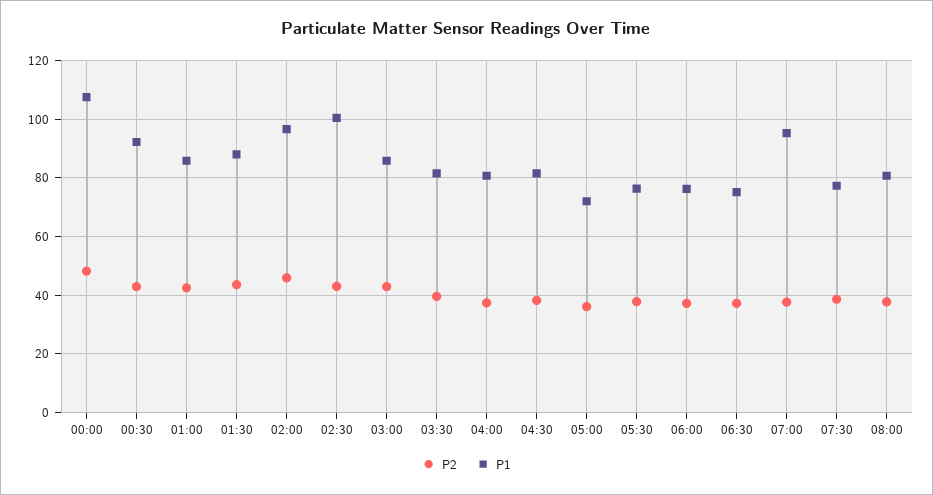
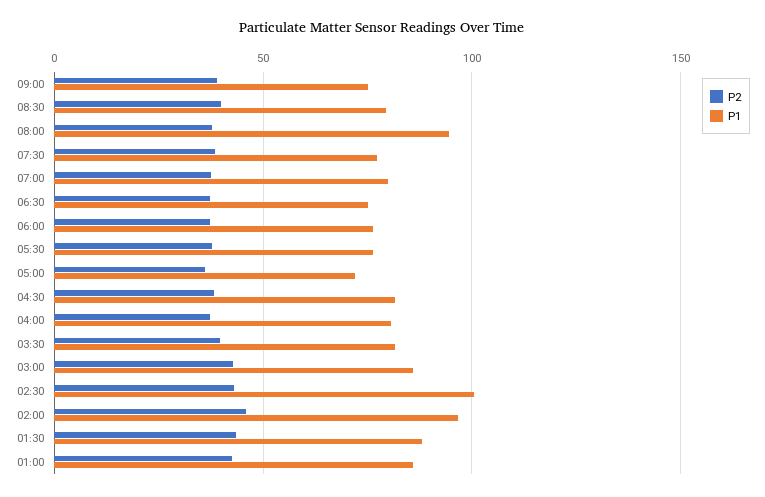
P2, 00:00: 47.5 -> none
P1, 00:00: 107.5 -> none
P2, 00:30: 42.5 -> none
P1, 00:30: 92.5 -> none
P1, 07:00: 95 -> 80
P1, 08:00: 80 -> 95
P2, 09:00: none -> 40
P1, 09:00: none -> 75
P2, 08:30: none -> 40
P1, 08:30: none -> 80

